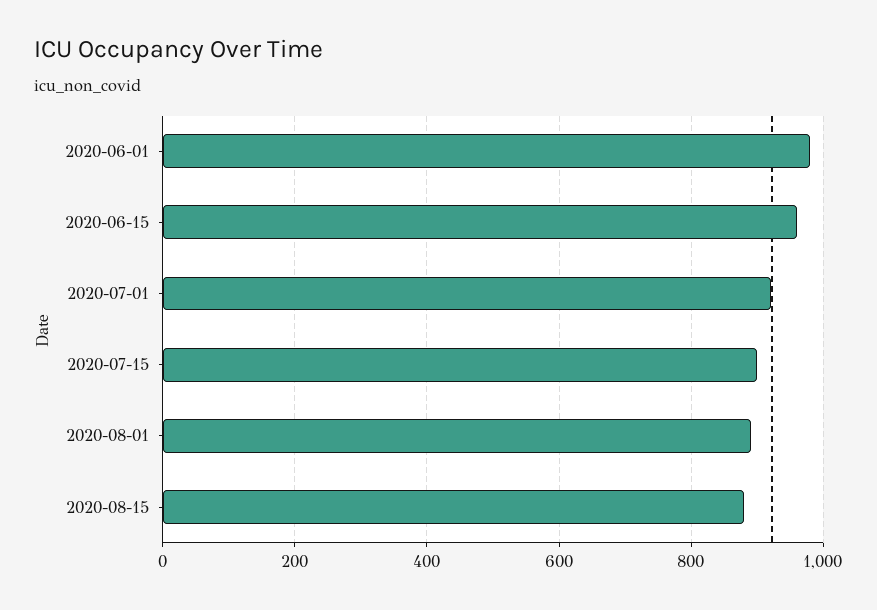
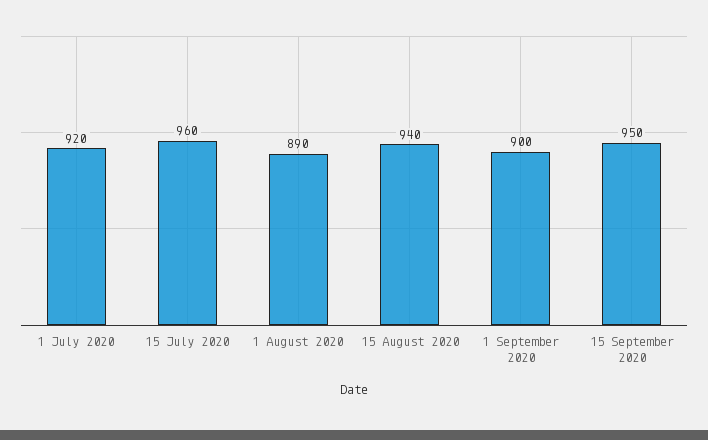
2020-06-01: 980 -> none
2020-06-15: 960 -> none
2020-07-15: 900 -> 960
2020-08-15: 880 -> 940
1 September 2020: none -> 900
15 September 2020: none -> 950

